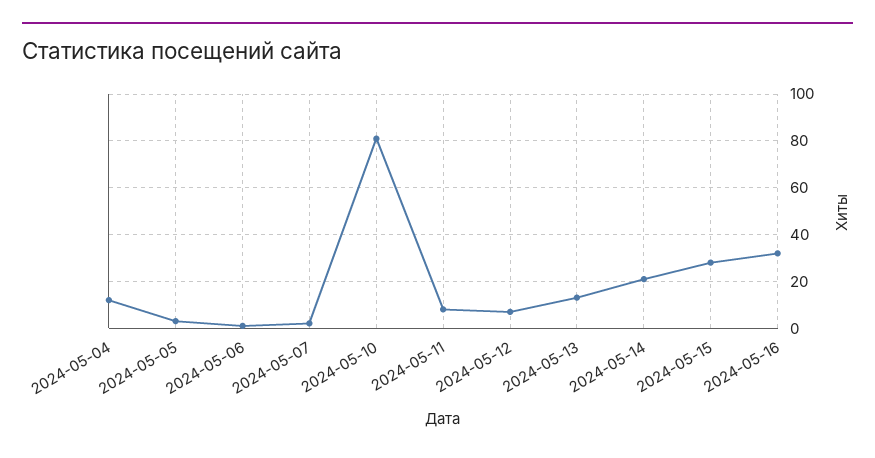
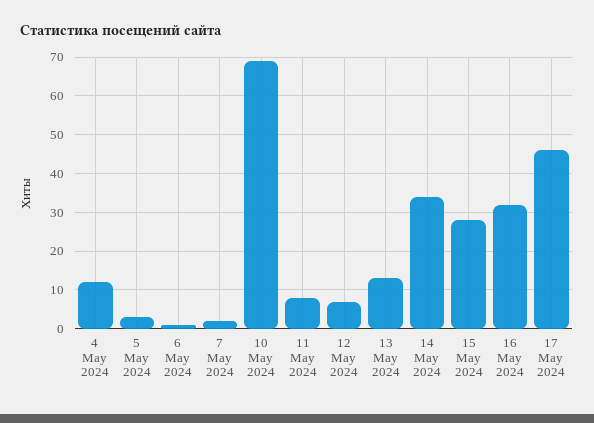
2024-05-10: 80 -> 70
2024-05-14: 20 -> 35
17 May 2024: none -> 45

